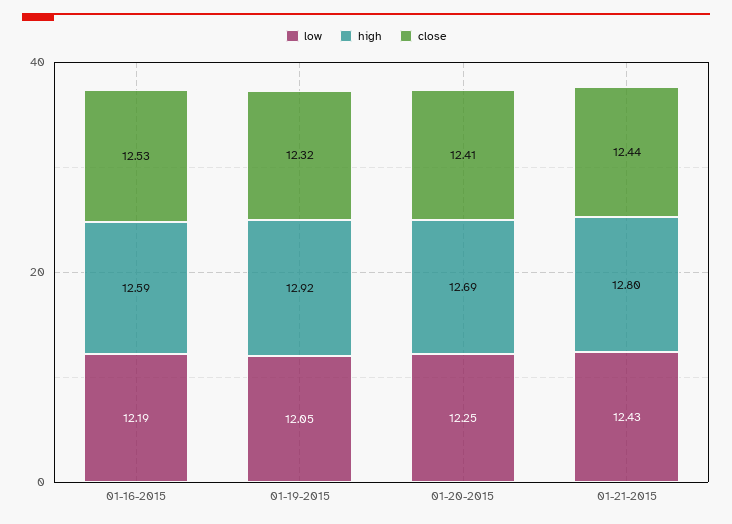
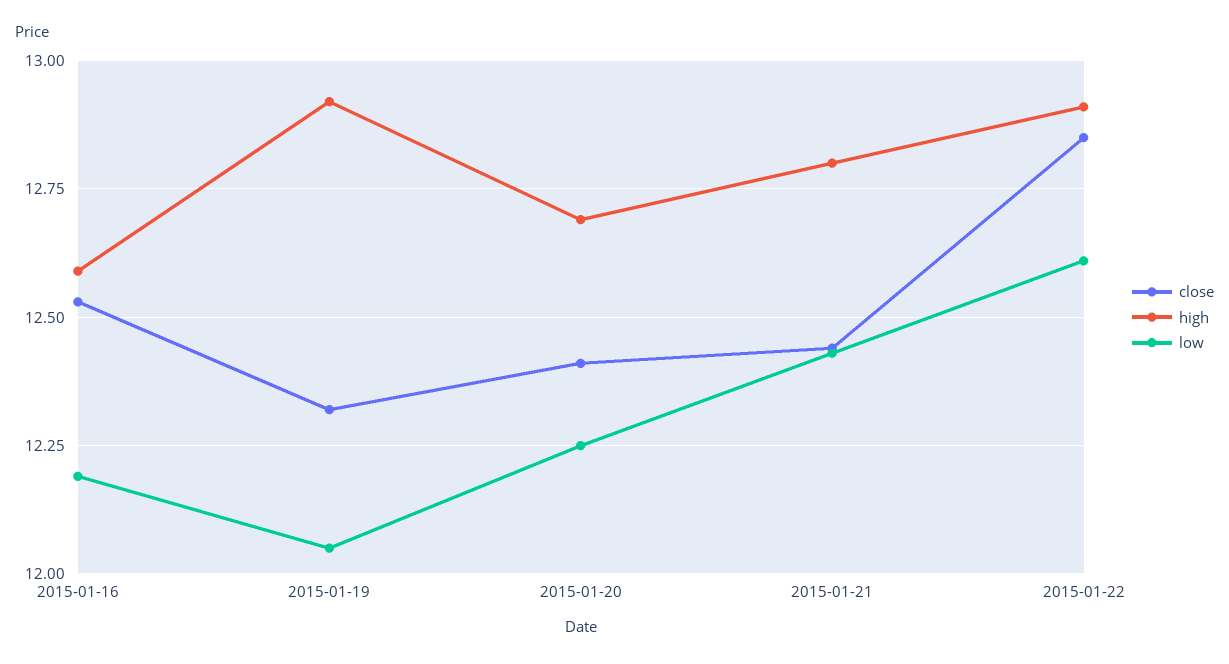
close, 2015-01-22: none -> 12.85
high, 2015-01-22: none -> 12.9
low, 2015-01-22: none -> 12.6

